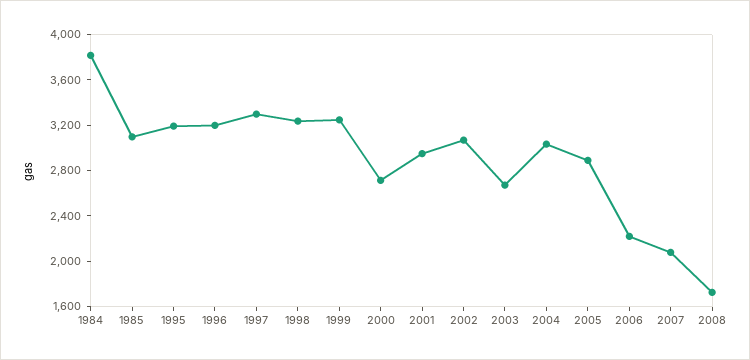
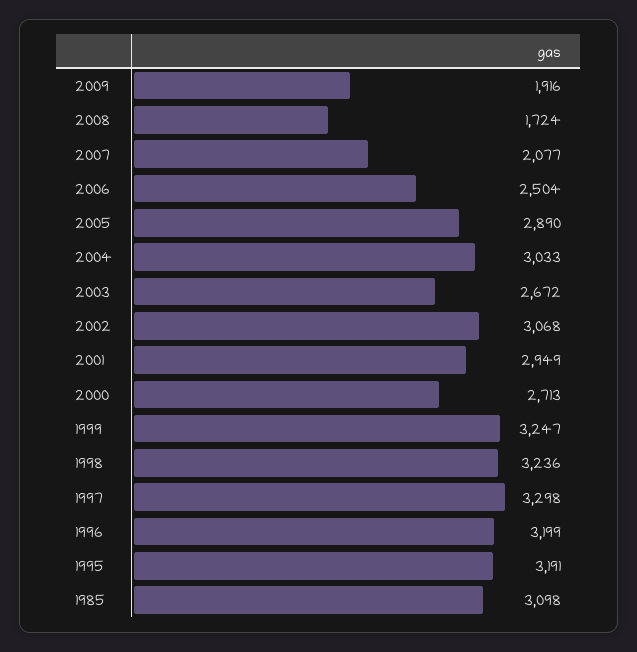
1984: 3800 -> none
2006: 2200 -> 2504
2009: none -> 1916

